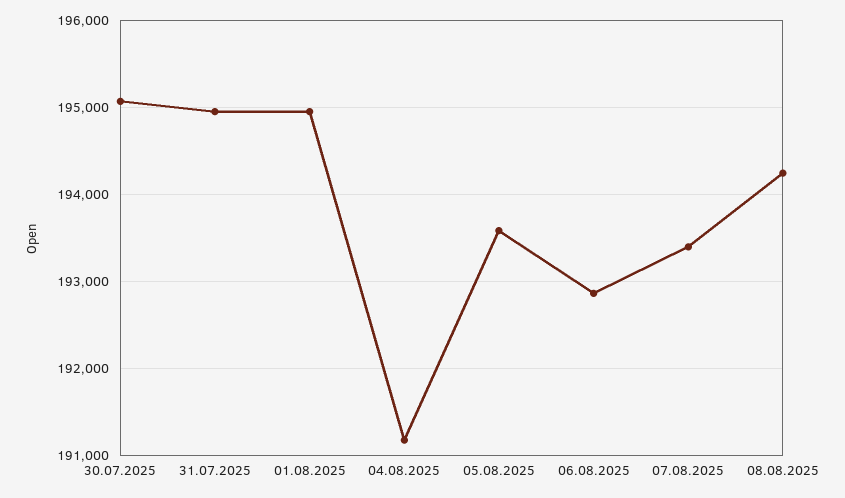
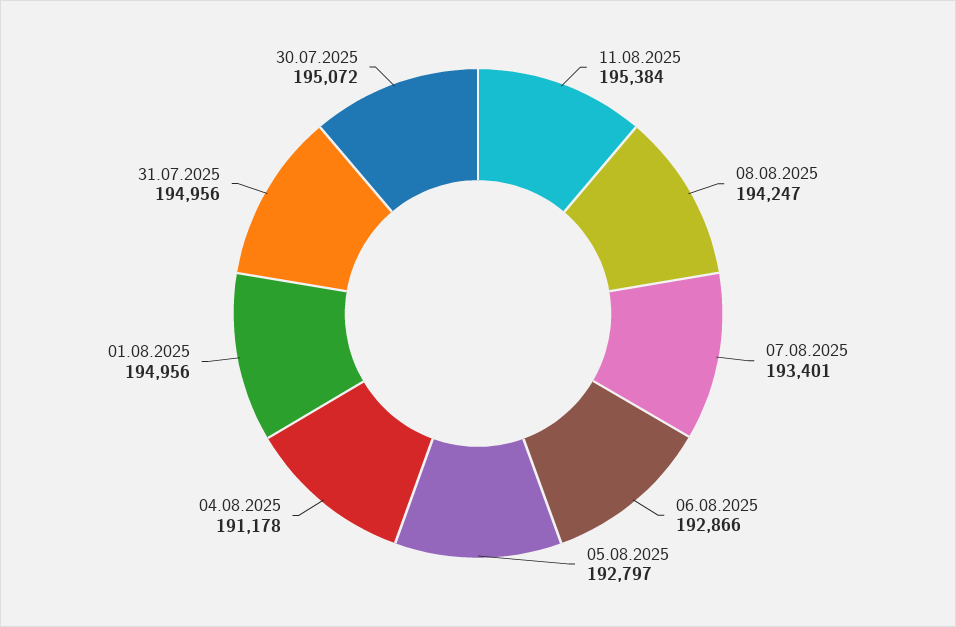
05.08.2025: 193600 -> 192797
11.08.2025: none -> 195384

